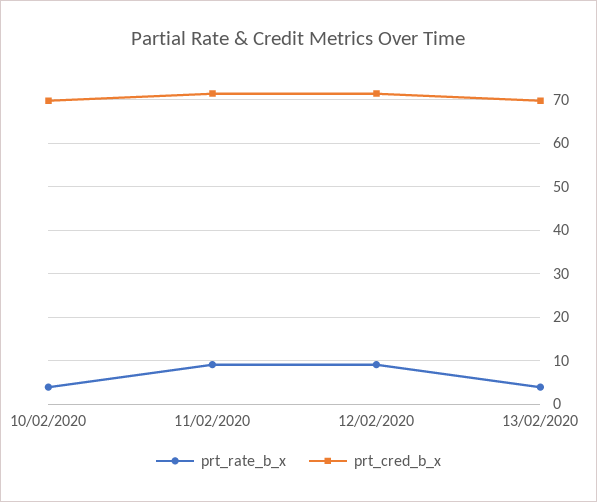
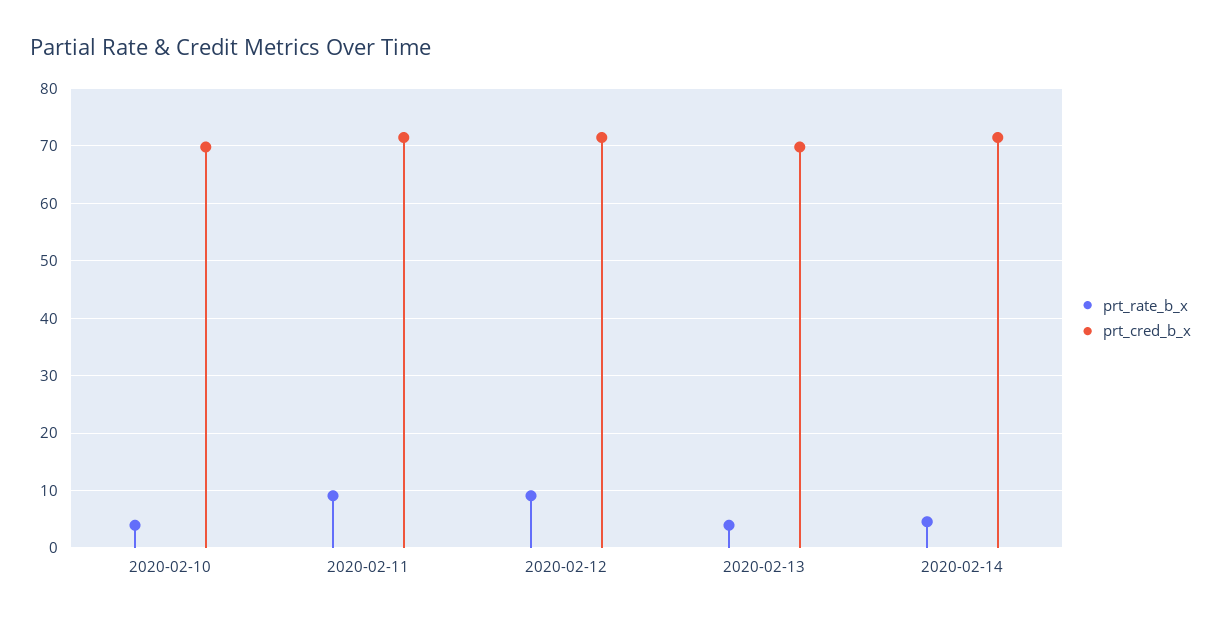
prt_rate_b_x, 2020-02-14: none -> 4
prt_cred_b_x, 2020-02-14: none -> 72

